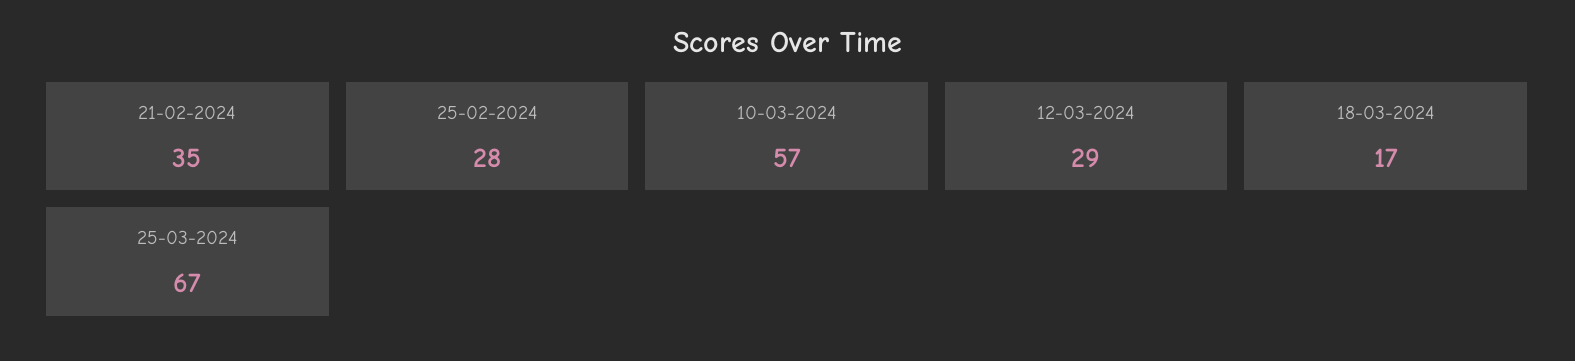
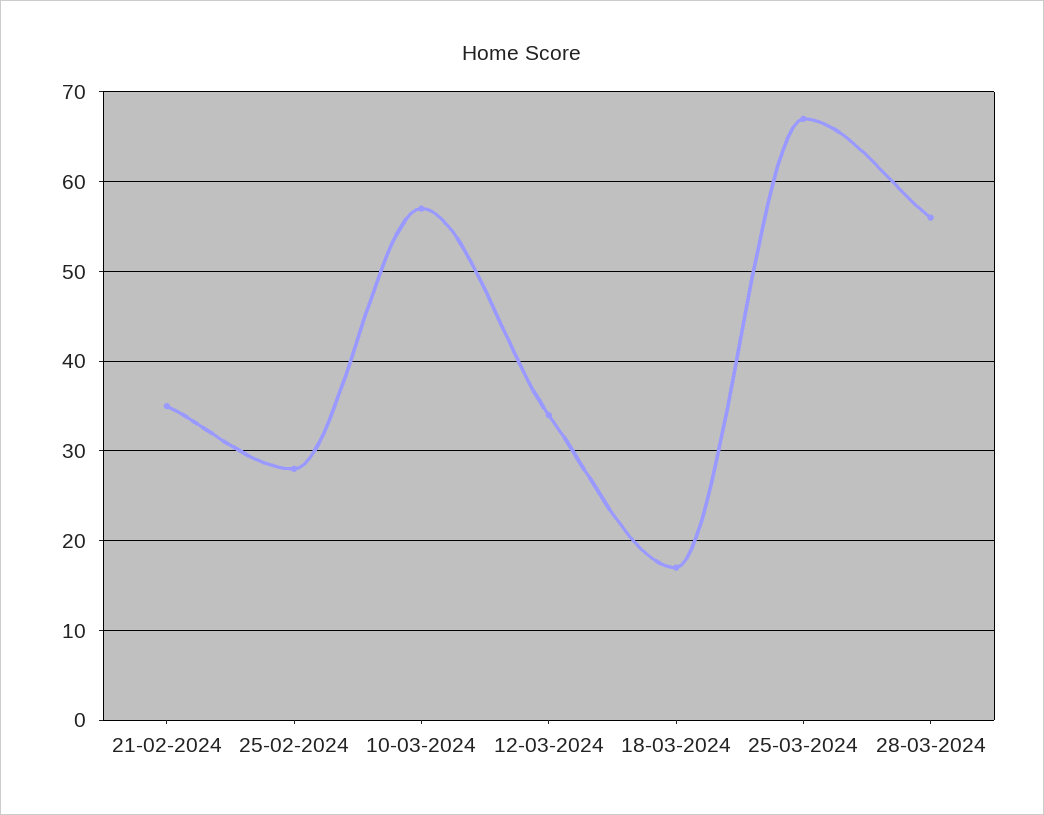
12-03-2024: 29 -> 34
28-03-2024: none -> 56

